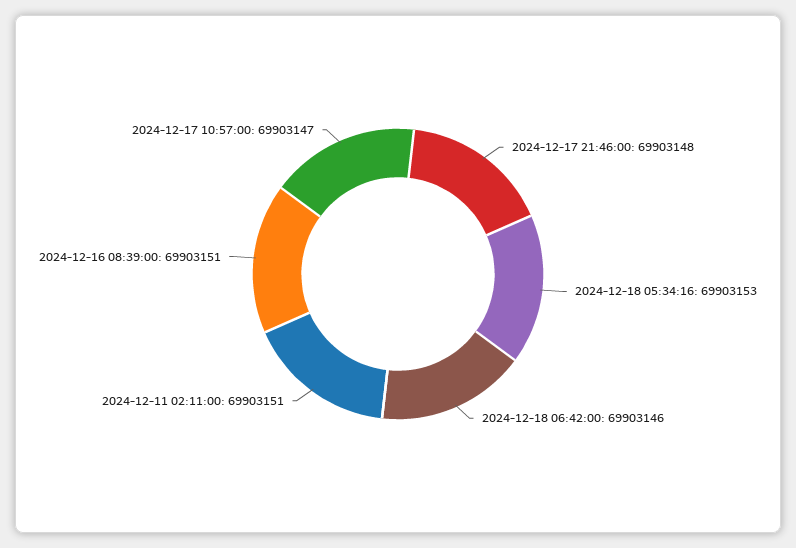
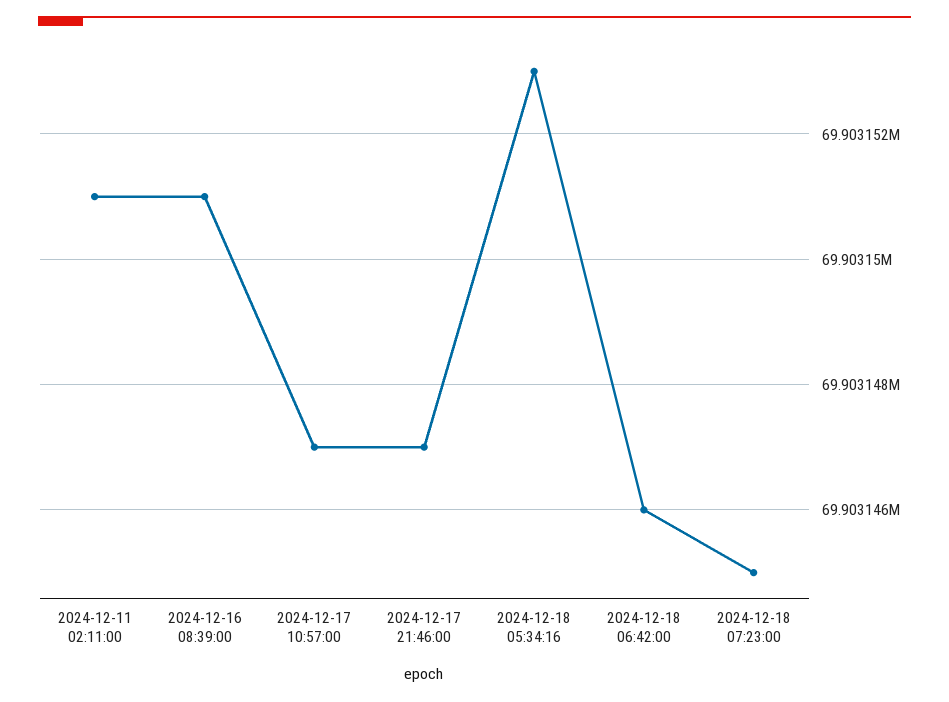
2024-12-17 21:46:00: 69903148 -> 69903147
2024-12-18 07:23:00: none -> 69903145

